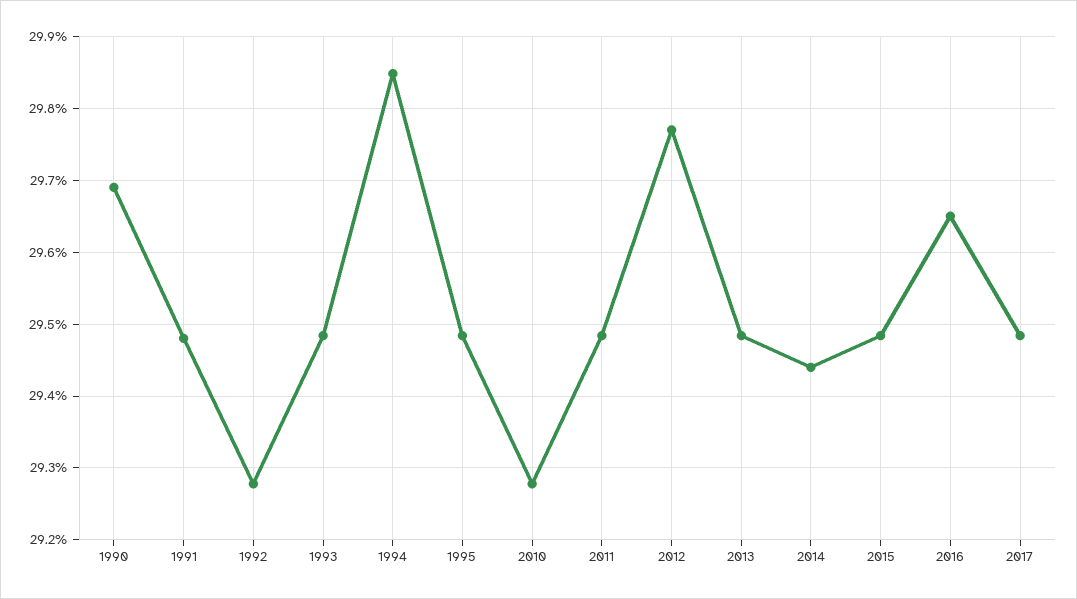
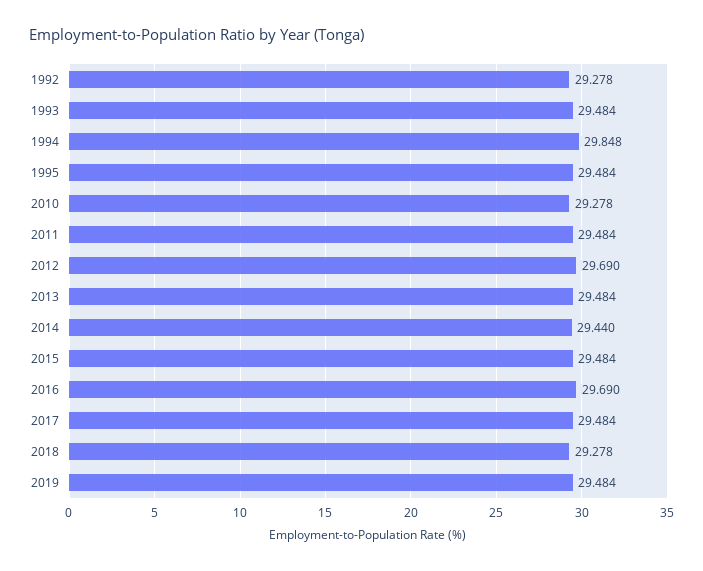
1990: 29.69 -> none
1991: 29.48 -> none
2012: 29.77 -> 29.69
2016: 29.65 -> 29.69
2018: none -> 29.278
2019: none -> 29.484

